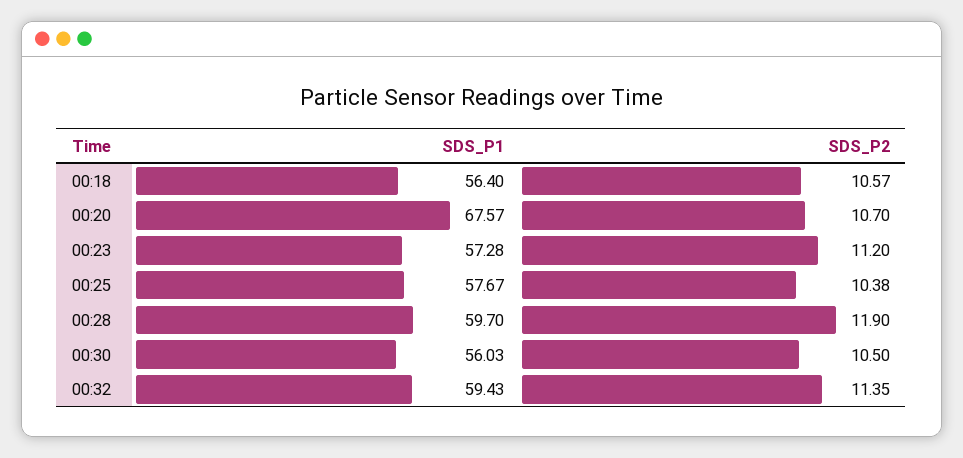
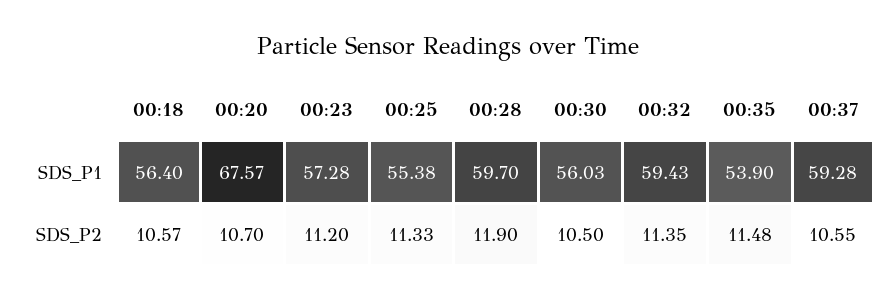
SDS_P1, 00:25: 57.67 -> 55.38
SDS_P2, 00:25: 10.38 -> 11.33
SDS_P1, 00:35: none -> 53.9
SDS_P1, 00:37: none -> 59.28
SDS_P2, 00:35: none -> 11.48
SDS_P2, 00:37: none -> 10.55

